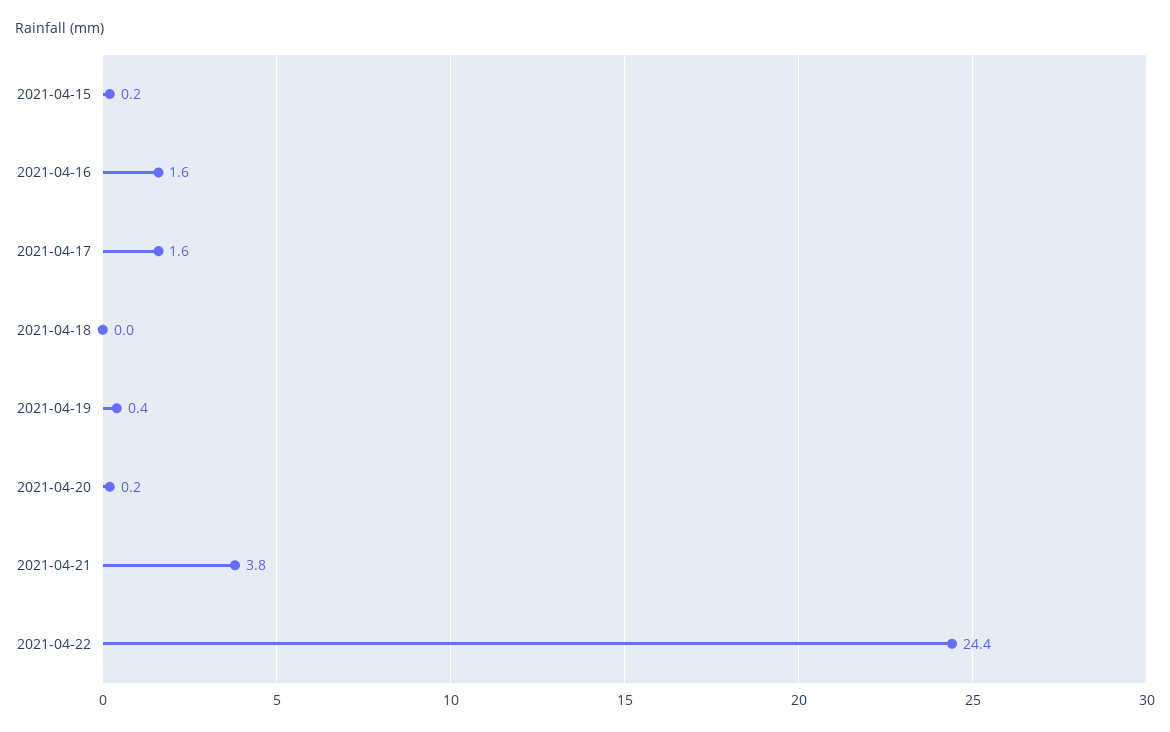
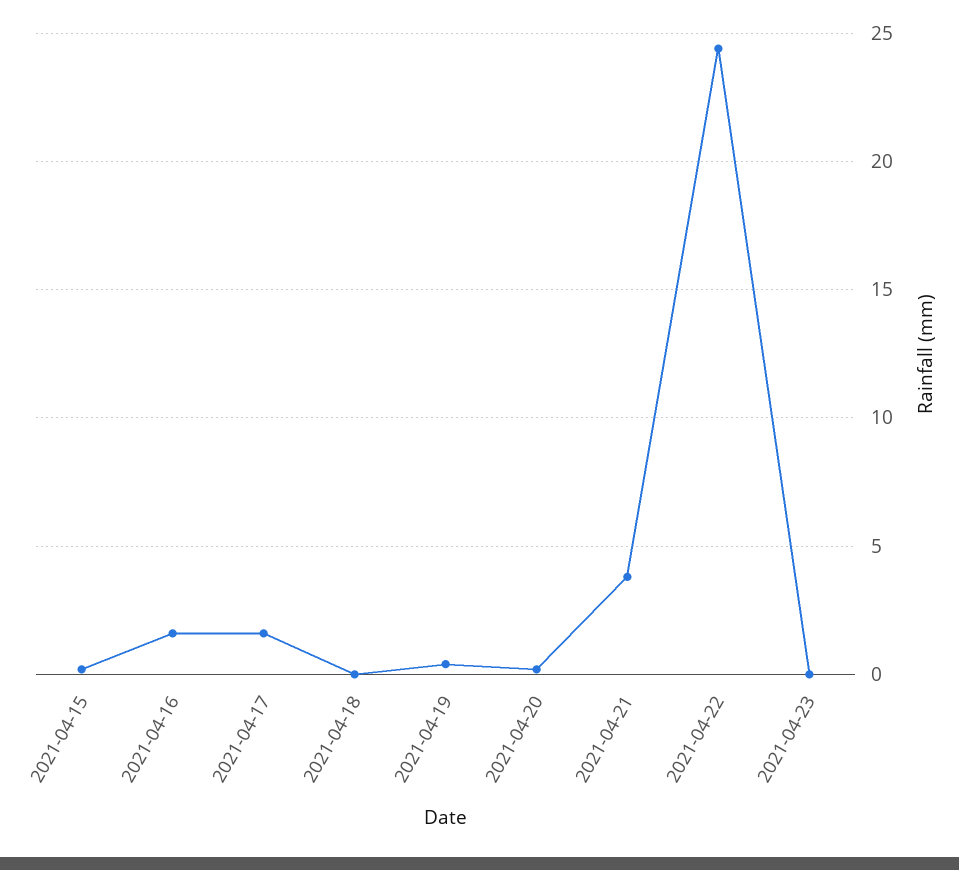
2021-04-23: none -> 0

